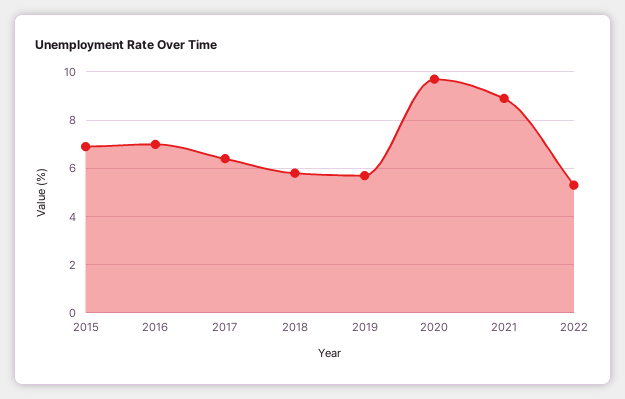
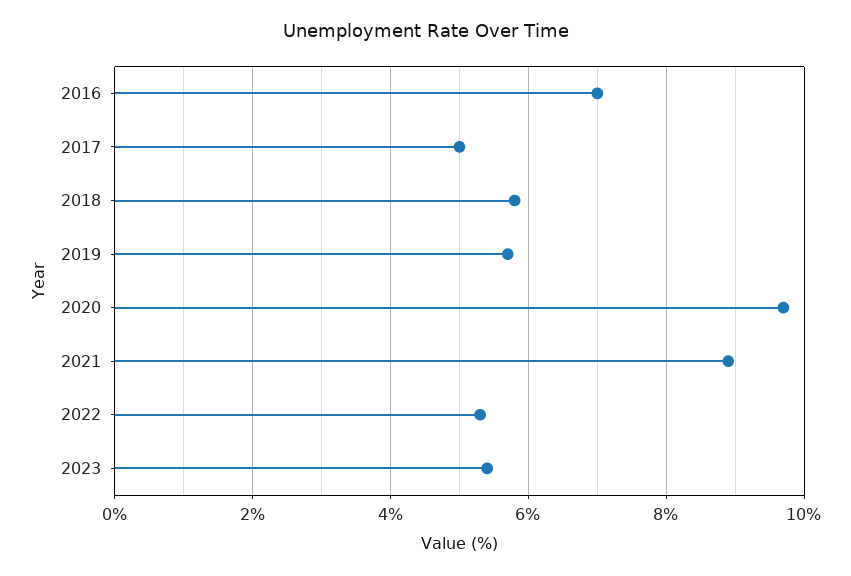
2015: 7 -> none
2017: 6.5 -> 5
2023: none -> 5.5

